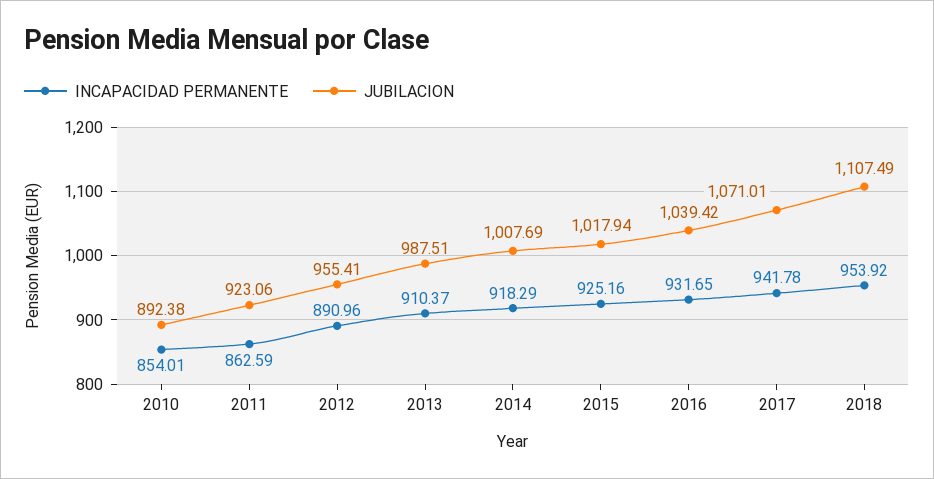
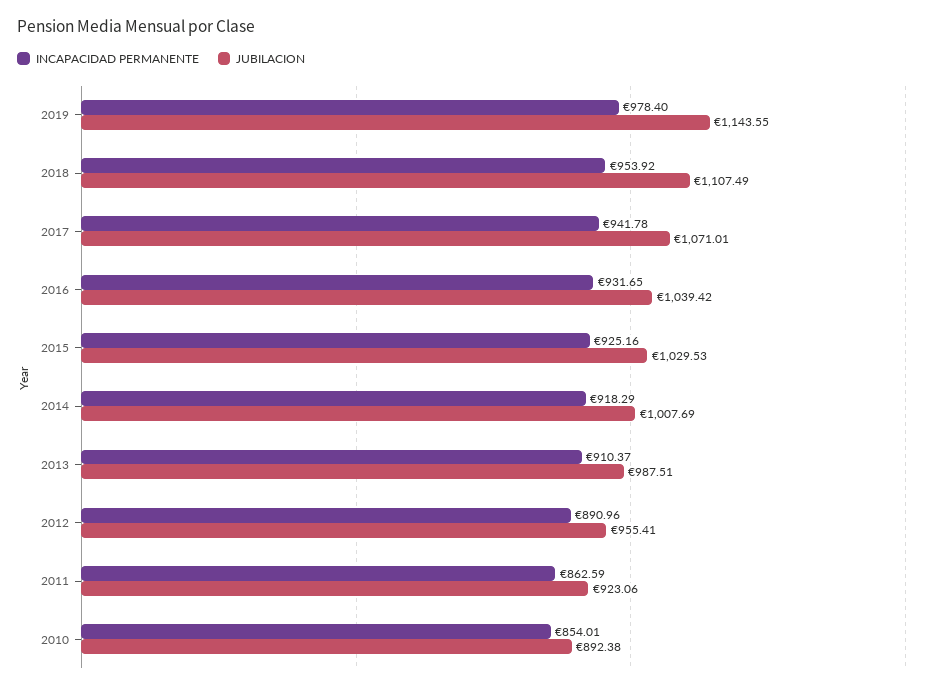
JUBILACION, 2015: 1017.94 -> 1029.53
INCAPACIDAD PERMANENTE, 2019: none -> 978.4
JUBILACION, 2019: none -> 1143.55

